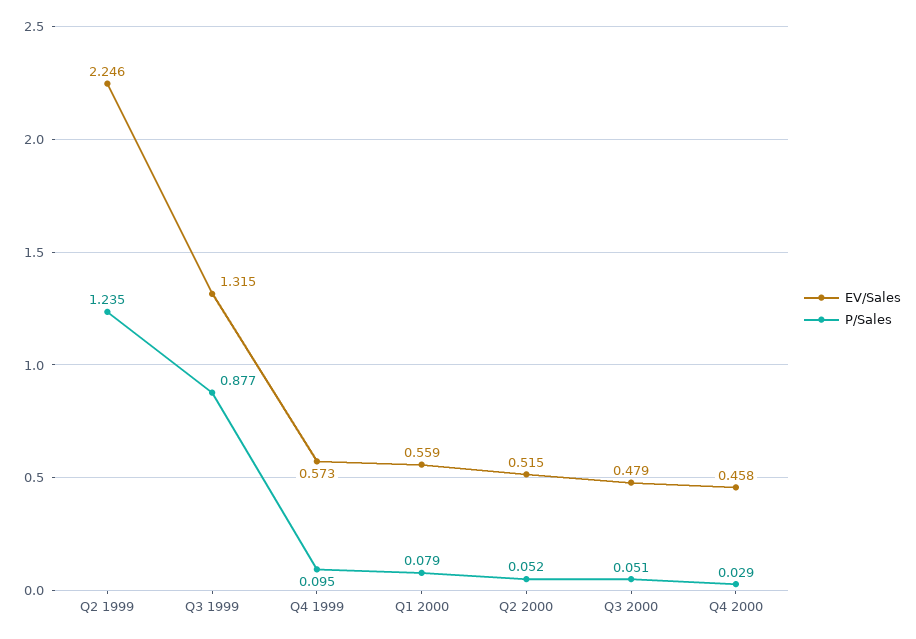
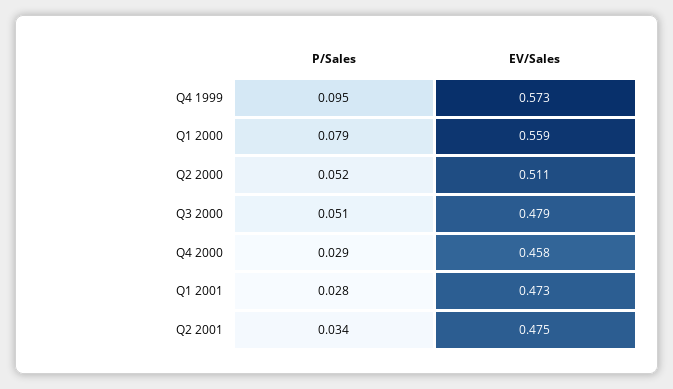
EV/Sales, Q2 1999: 2.246 -> none
P/Sales, Q2 1999: 1.235 -> none
EV/Sales, Q3 1999: 1.315 -> none
P/Sales, Q3 1999: 0.877 -> none
EV/Sales, Q2 2000: 0.515 -> 0.511
P/Sales, Q1 2001: none -> 0.028
EV/Sales, Q1 2001: none -> 0.473
P/Sales, Q2 2001: none -> 0.034
EV/Sales, Q2 2001: none -> 0.475

